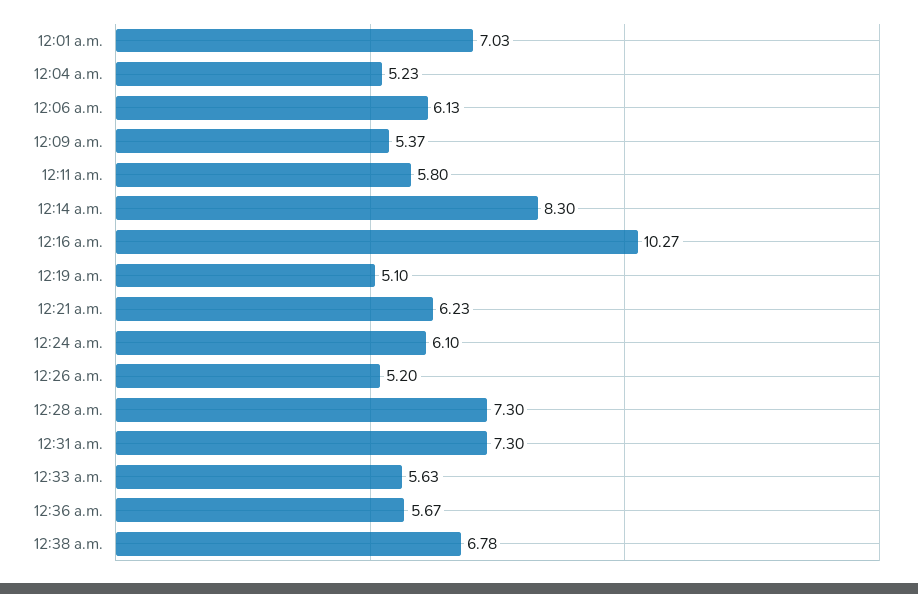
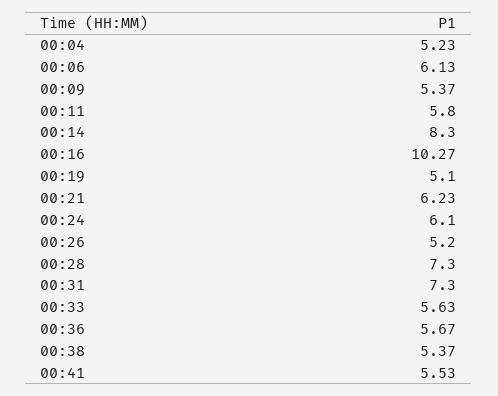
12:01 a.m.: 7.03 -> none
12:38 a.m.: 6.78 -> 5.37
00:41: none -> 5.53

